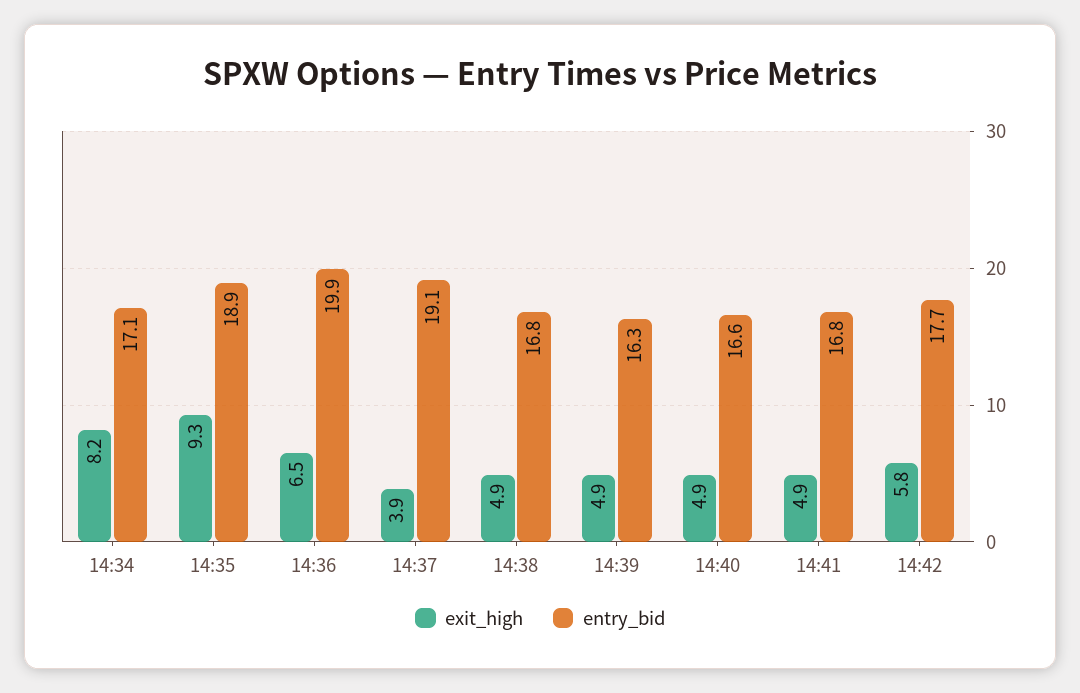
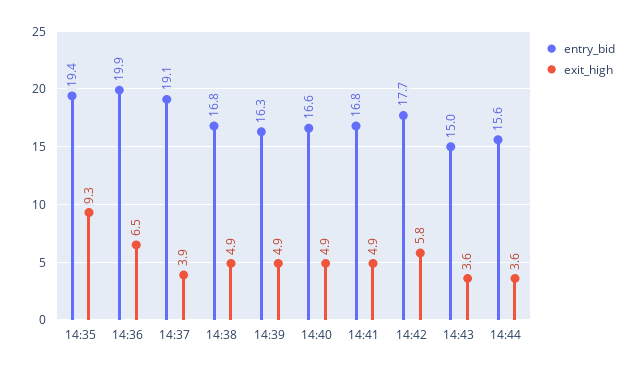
exit_high, 14:34: 8.2 -> none
entry_bid, 14:34: 17.1 -> none
entry_bid, 14:35: 18.9 -> 19.4
entry_bid, 14:43: none -> 15
exit_high, 14:43: none -> 3.6
entry_bid, 14:44: none -> 15.6
exit_high, 14:44: none -> 3.6

